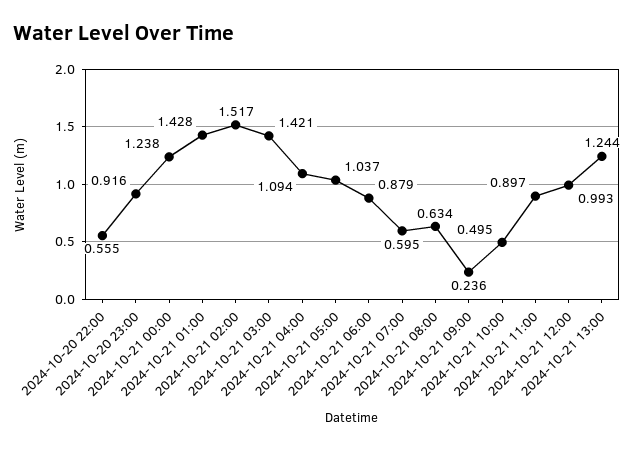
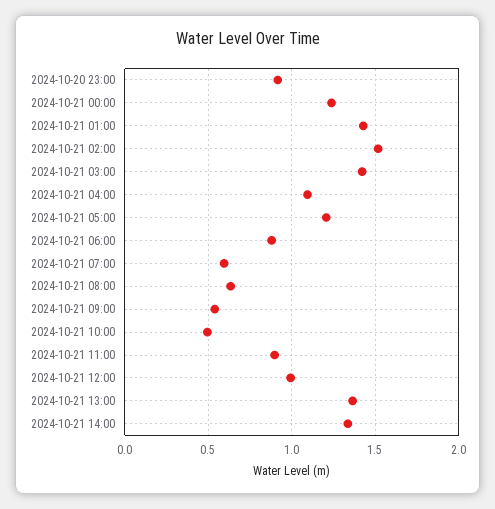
2024-10-20 22:00: 0.555 -> none
2024-10-21 05:00: 1.037 -> 1.2
2024-10-21 09:00: 0.236 -> 0.55
2024-10-21 13:00: 1.244 -> 1.35
2024-10-21 14:00: none -> 1.35

